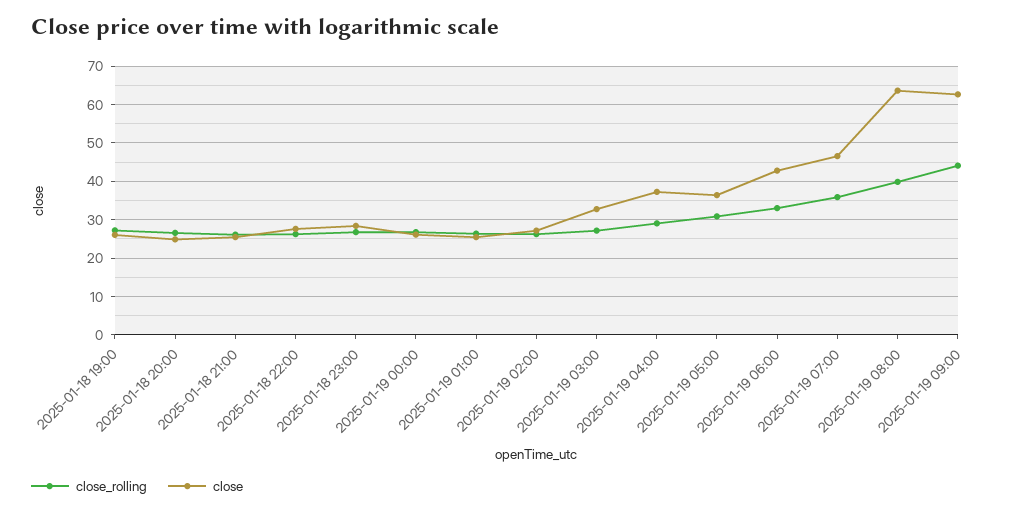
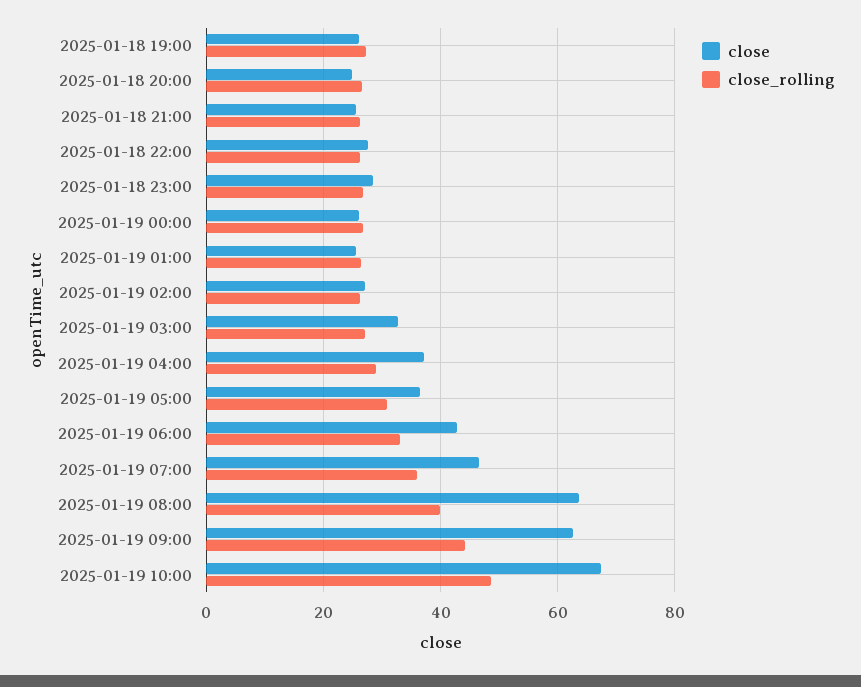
close, 2025-01-19 10:00: none -> 68
close_rolling, 2025-01-19 10:00: none -> 48

